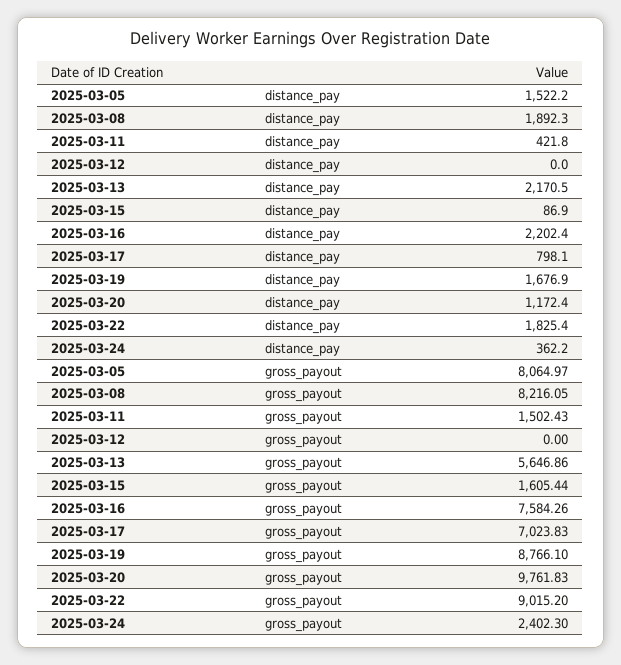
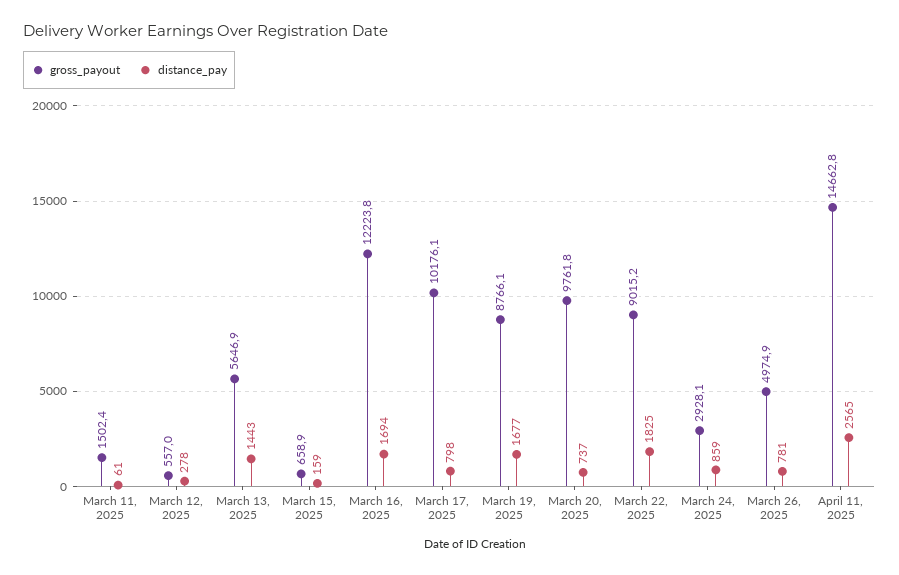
distance_pay, 2025-03-05: 1522.2 -> none
distance_pay, 2025-03-08: 1892.3 -> none
distance_pay, 2025-03-11: 421.8 -> 61
distance_pay, 2025-03-12: 0 -> 278
distance_pay, 2025-03-13: 2170.5 -> 1443
distance_pay, 2025-03-15: 86.9 -> 159
distance_pay, 2025-03-16: 2202.4 -> 1694
distance_pay, 2025-03-20: 1172.4 -> 737
distance_pay, 2025-03-24: 362.2 -> 859
gross_payout, 2025-03-05: 8064.97 -> none
gross_payout, 2025-03-08: 8216.05 -> none
gross_payout, 2025-03-12: 0 -> 557
gross_payout, 2025-03-15: 1605.44 -> 658.9
gross_payout, 2025-03-16: 7584.26 -> 12223.8
gross_payout, 2025-03-17: 7023.83 -> 10176.1
gross_payout, 2025-03-24: 2402.3 -> 2928.1
gross_payout, March 26, 2025: none -> 4974.9
distance_pay, March 26, 2025: none -> 781
gross_payout, April 11, 2025: none -> 14662.8
distance_pay, April 11, 2025: none -> 2565

